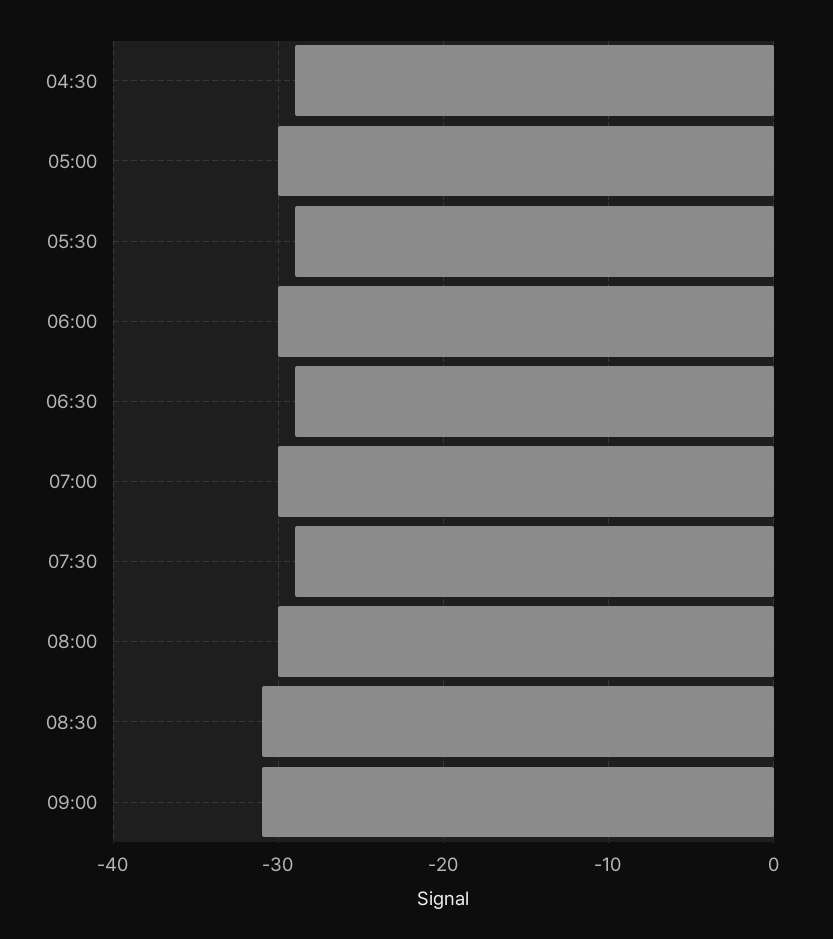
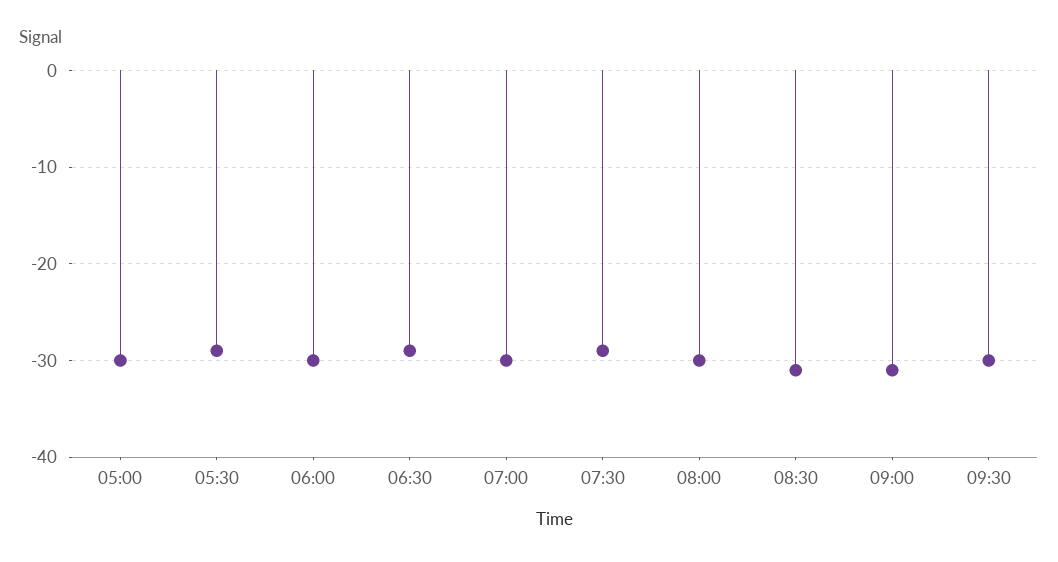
04:30: -29 -> none
09:30: none -> -30

